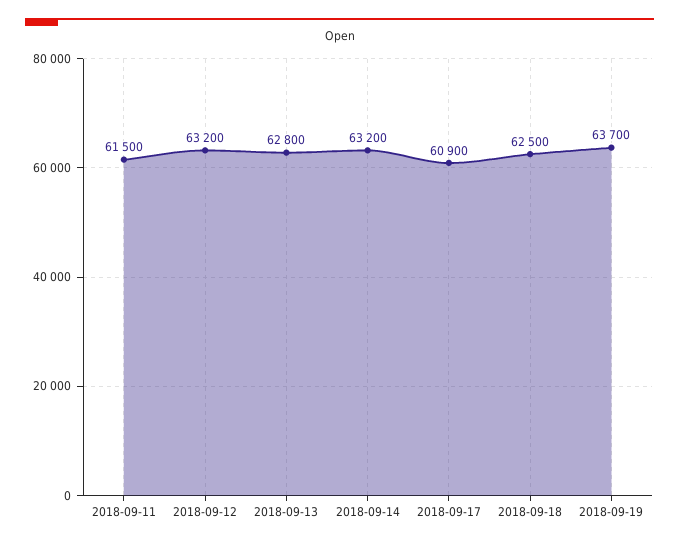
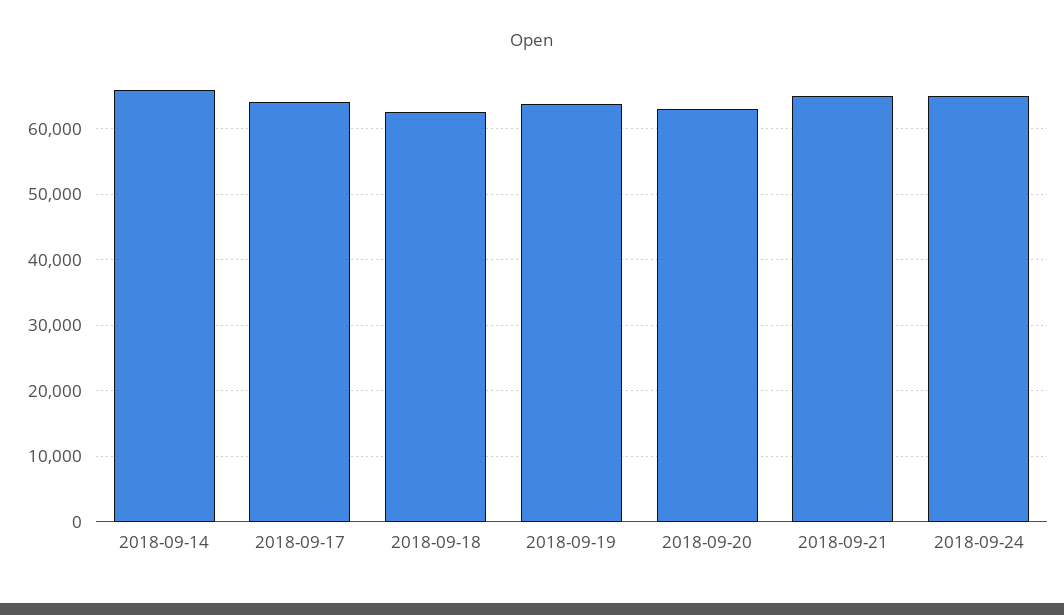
2018-09-11: 61500 -> none
2018-09-12: 63200 -> none
2018-09-13: 62800 -> none
2018-09-14: 63200 -> 66000
2018-09-17: 60900 -> 64000
2018-09-20: none -> 63000
2018-09-21: none -> 65000
2018-09-24: none -> 65000

